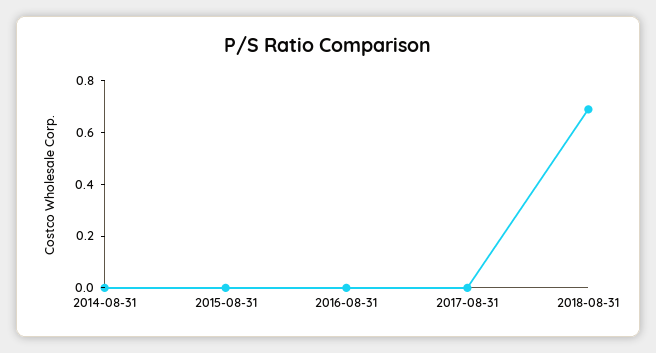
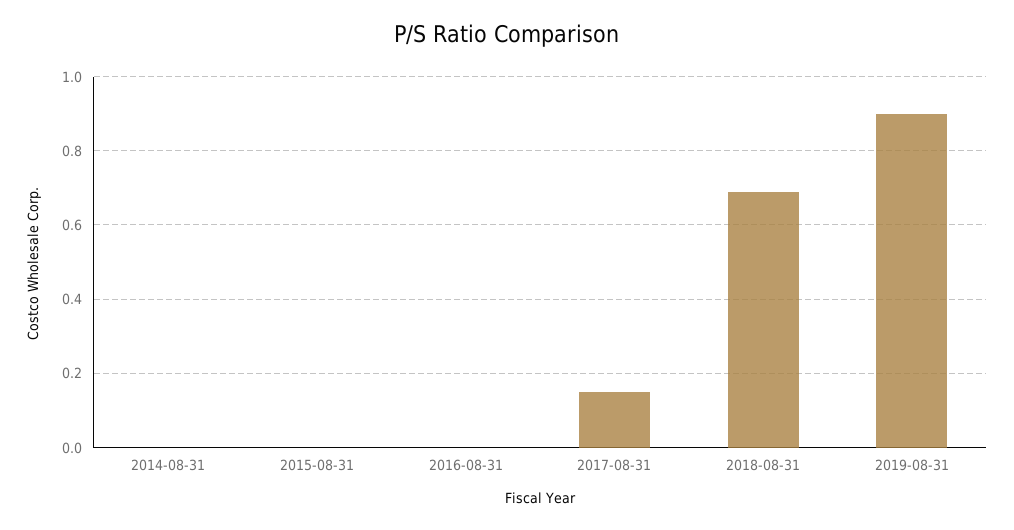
2017-08-31: 0 -> 0.15
2019-08-31: none -> 0.9

